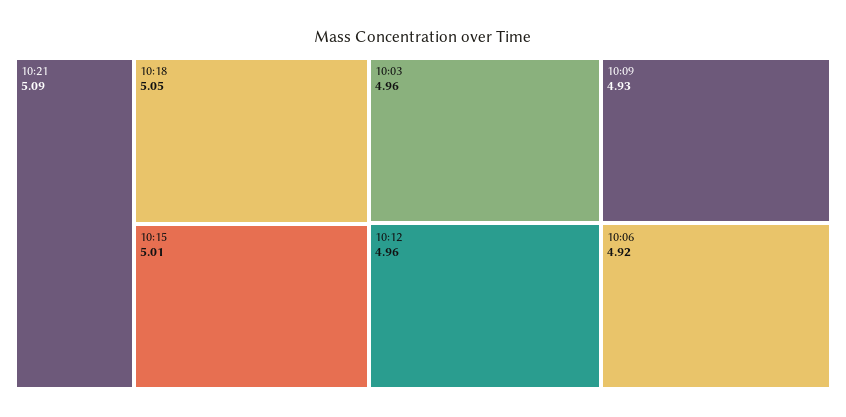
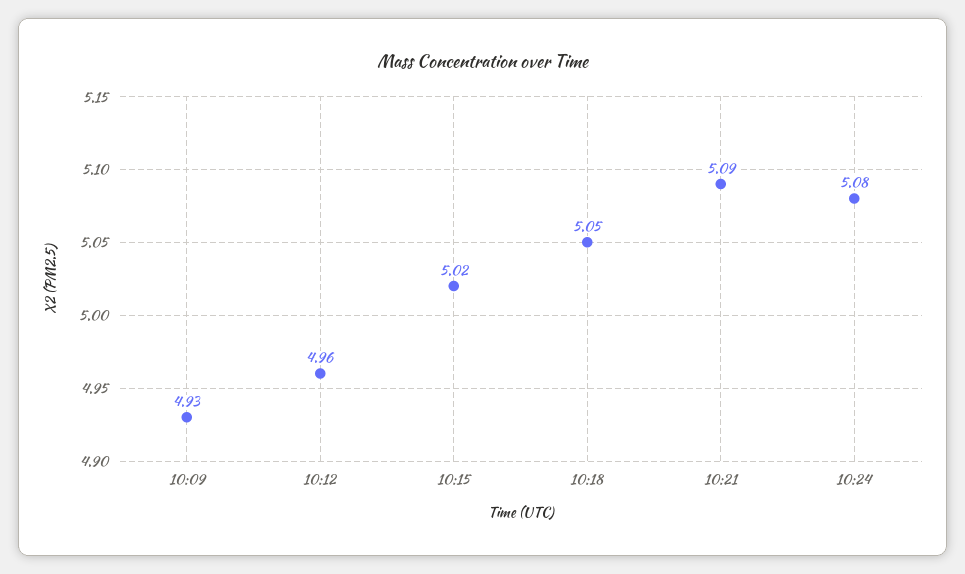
10:15: 5.01 -> 5.02
10:03: 4.96 -> none
10:06: 4.92 -> none
10:24: none -> 5.08

